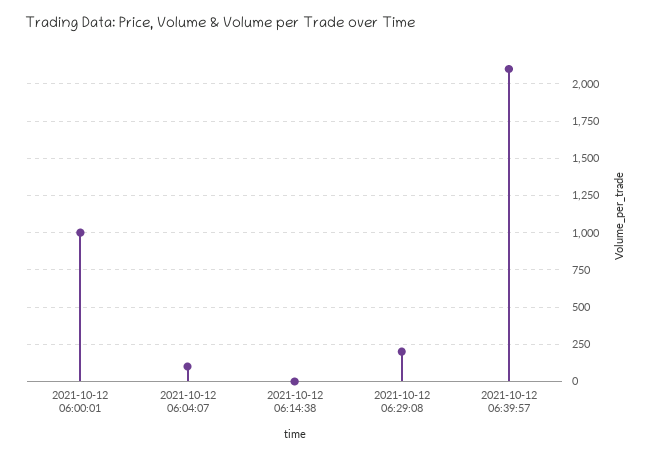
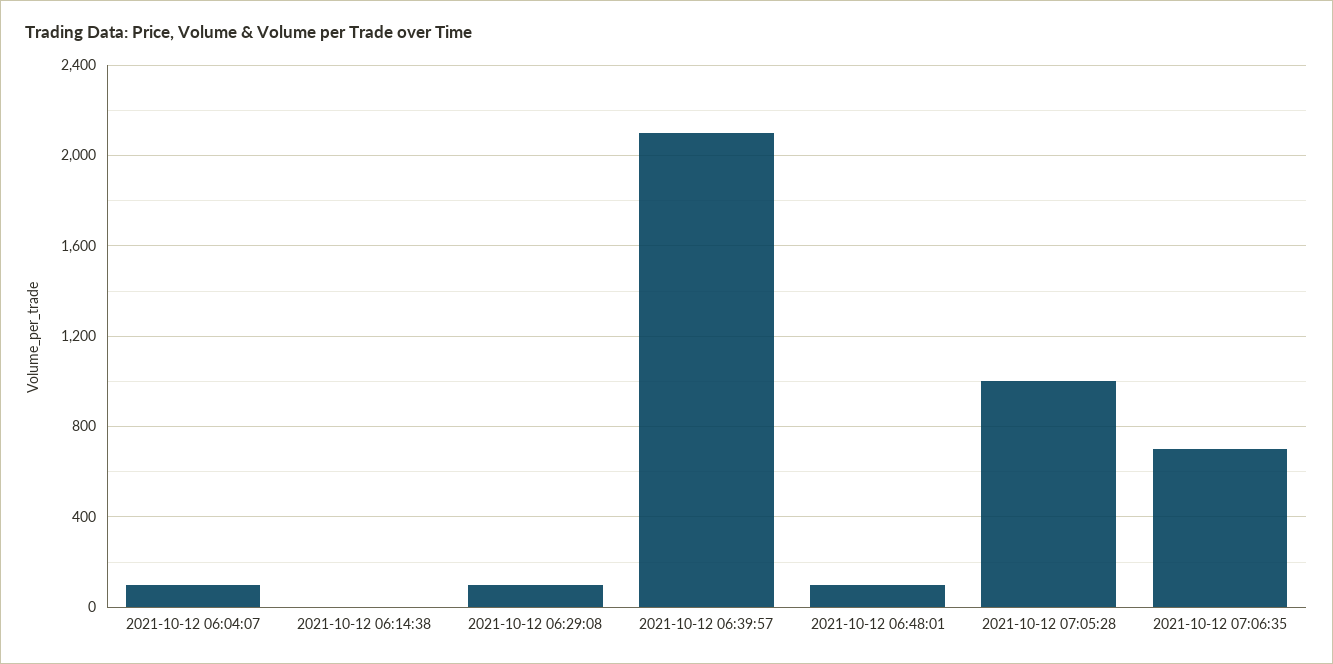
2021-10-12 06:00:01: 1000 -> none
2021-10-12 06:29:08: 200 -> 100
2021-10-12 06:48:01: none -> 100
2021-10-12 07:05:28: none -> 1000
2021-10-12 07:06:35: none -> 700

